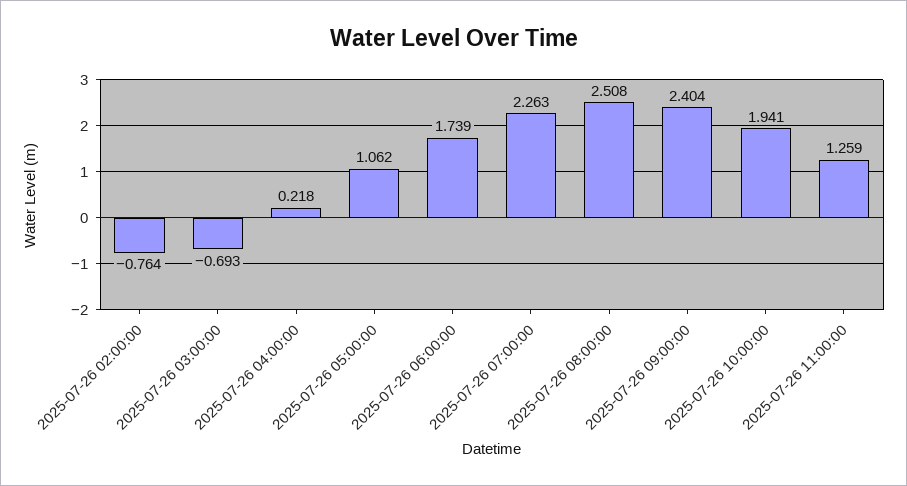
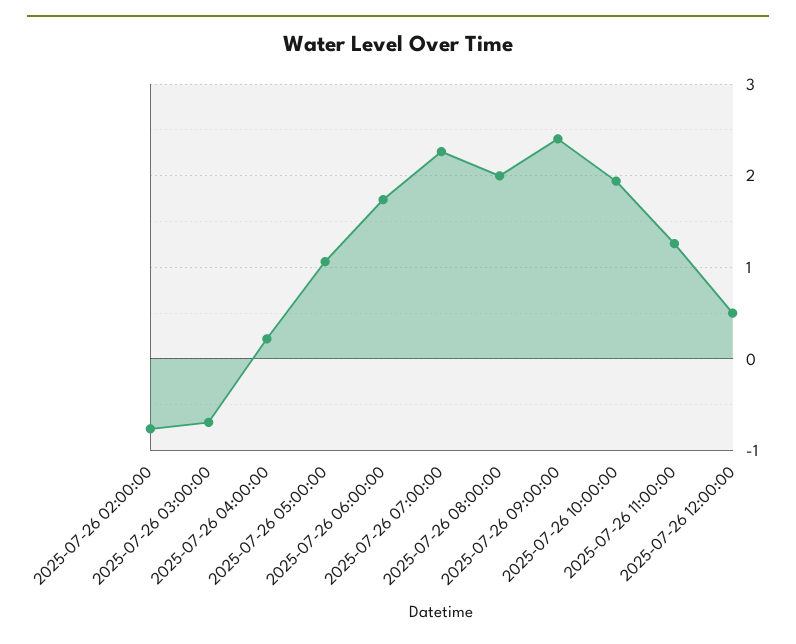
2025-07-26 08:00:00: 2.508 -> 2
2025-07-26 12:00:00: none -> 0.5

